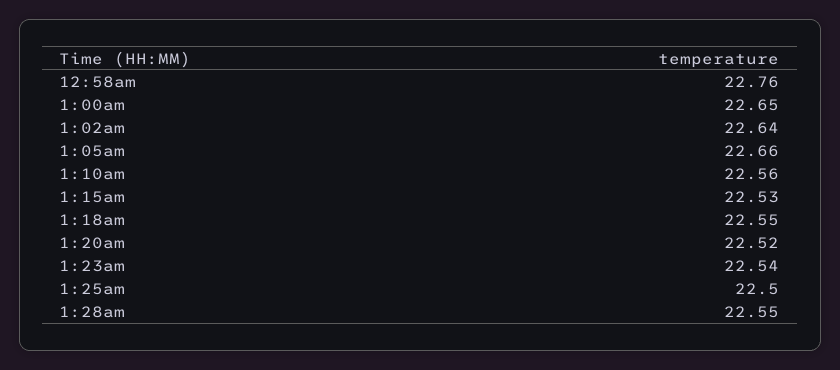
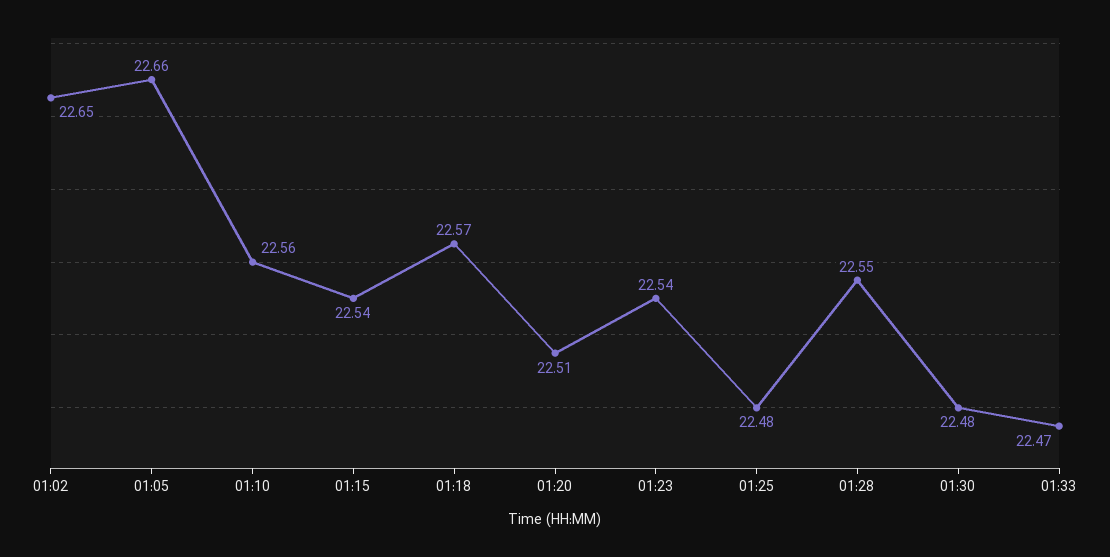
12:58am: 22.76 -> none
1:00am: 22.65 -> none
1:02am: 22.64 -> 22.65
1:15am: 22.53 -> 22.54
1:18am: 22.55 -> 22.57
1:20am: 22.52 -> 22.51
1:25am: 22.5 -> 22.48
01:30: none -> 22.48
01:33: none -> 22.47

